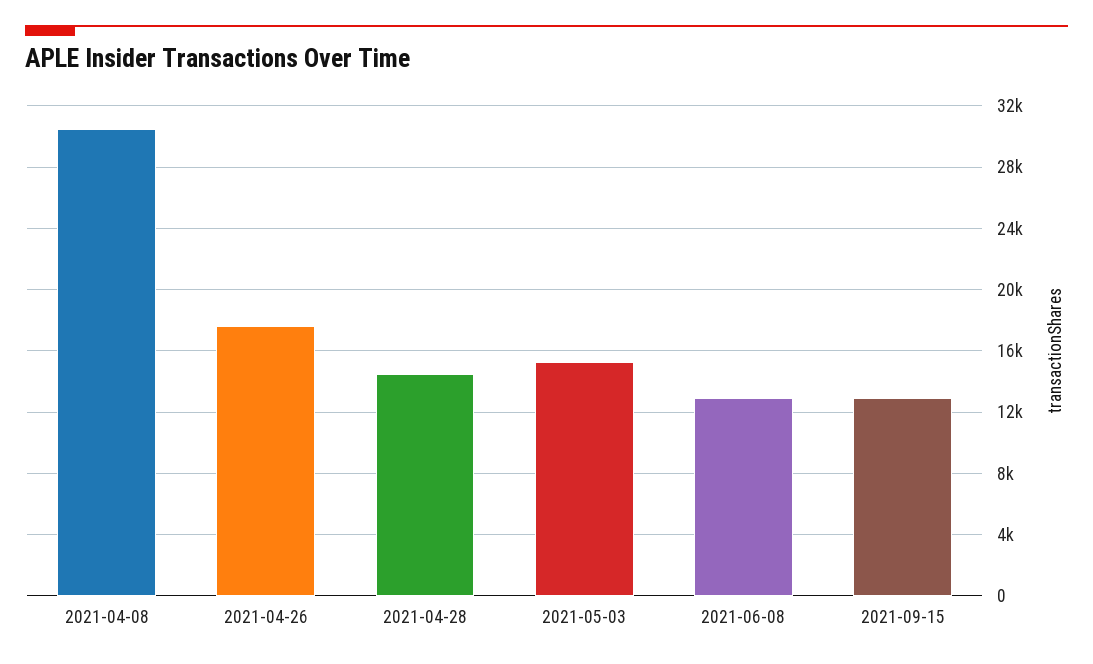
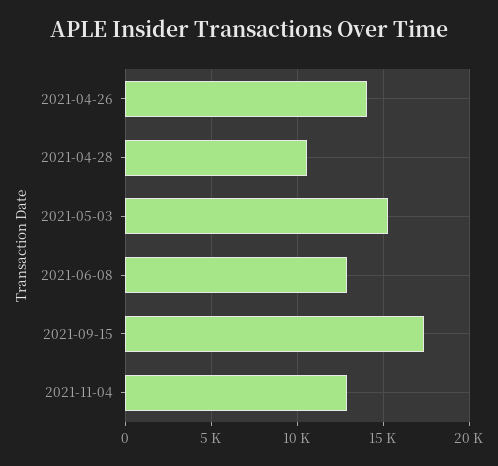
2021-04-08: 30500 -> none
2021-04-26: 17500 -> 14000
2021-04-28: 14500 -> 10500
2021-09-15: 13000 -> 17500
2021-11-04: none -> 13000

